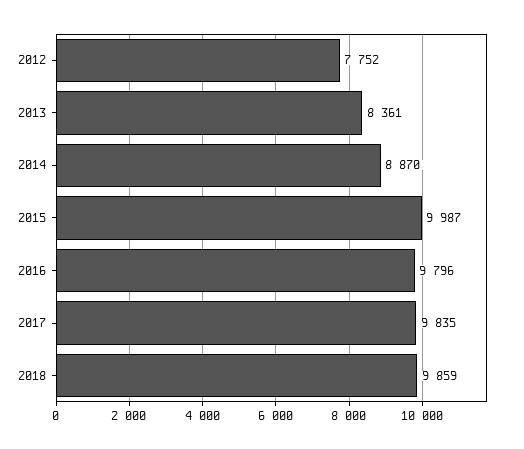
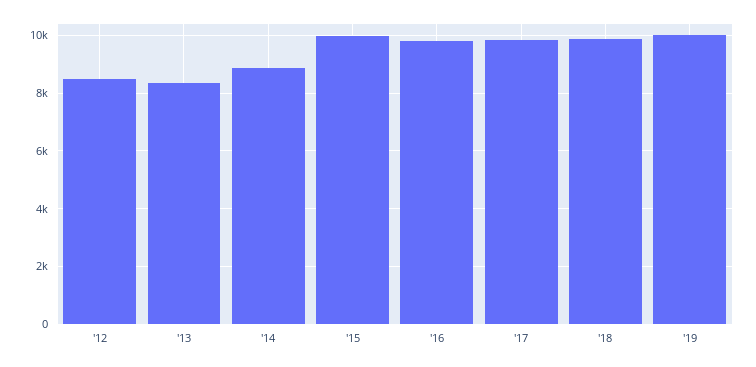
2012: 7752 -> 8500
'19: none -> 10000

